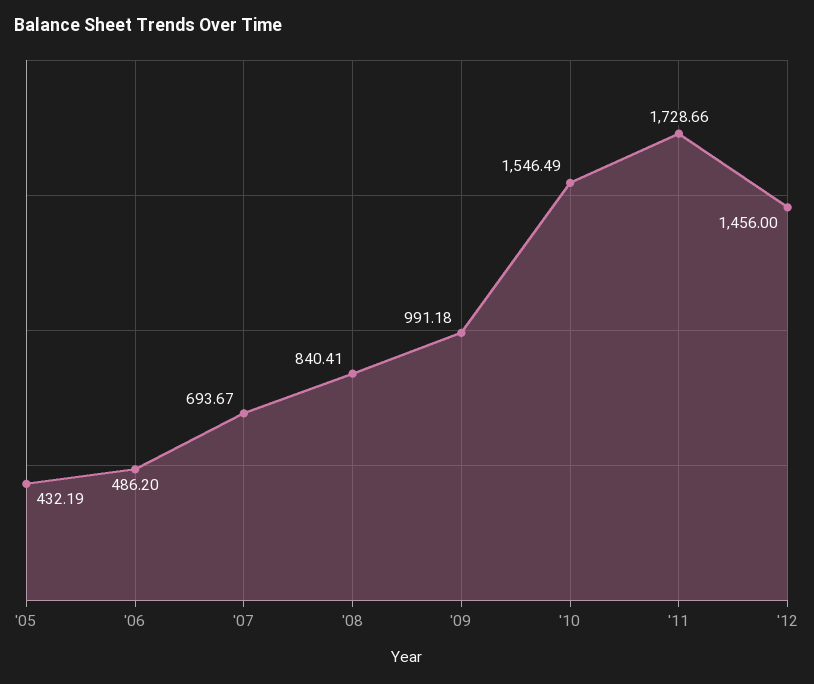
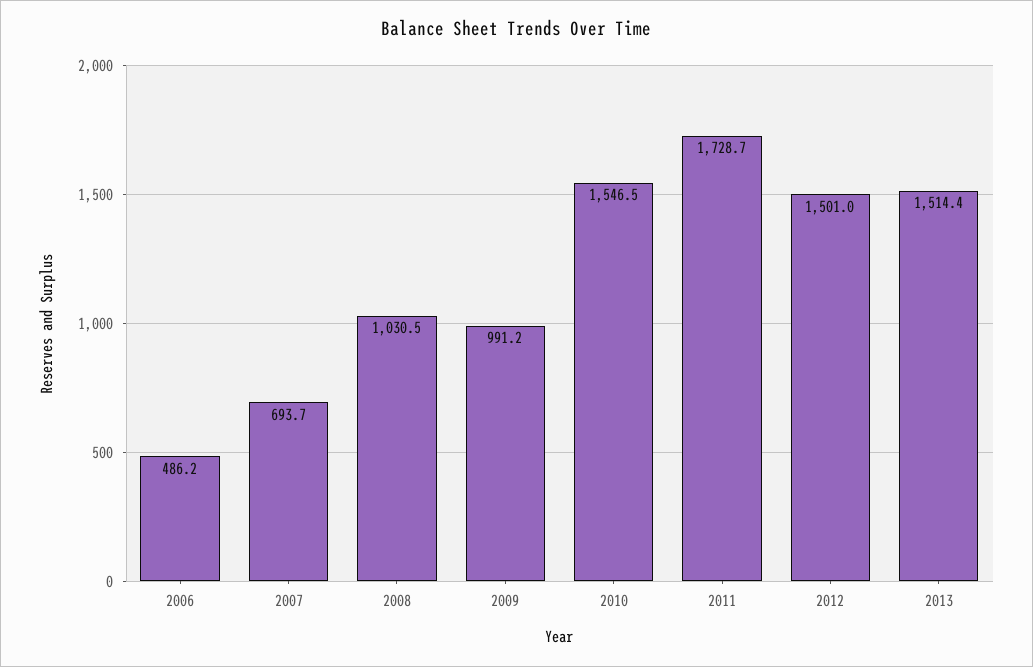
'05: 432.19 -> none
'08: 840.41 -> 1030.5
'12: 1456 -> 1501
2013: none -> 1514.4

